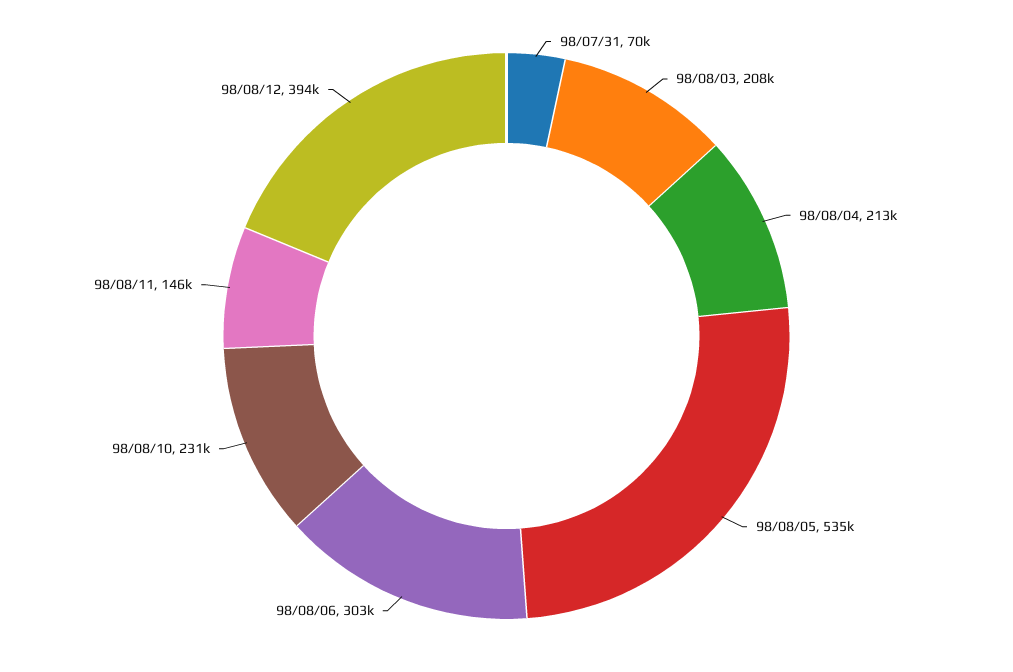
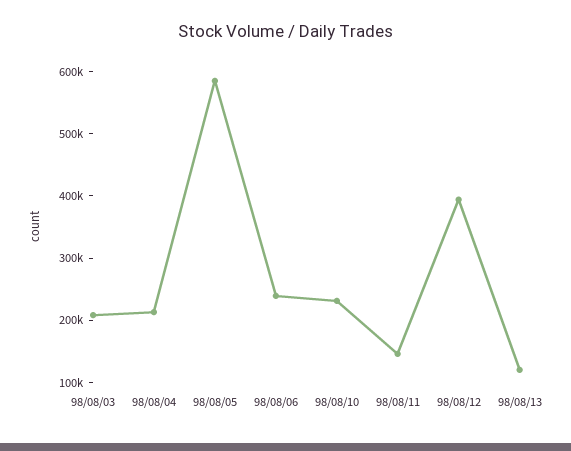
98/07/31: 70000 -> none
98/08/05: 535000 -> 580000
98/08/06: 303000 -> 240000
98/08/13: none -> 120000

